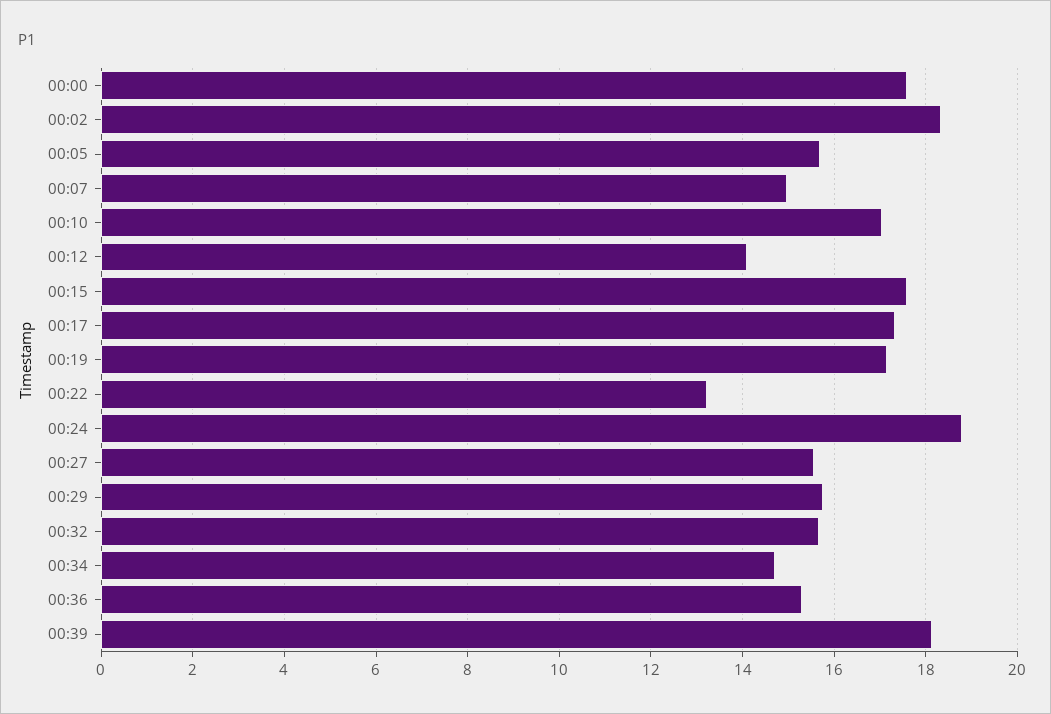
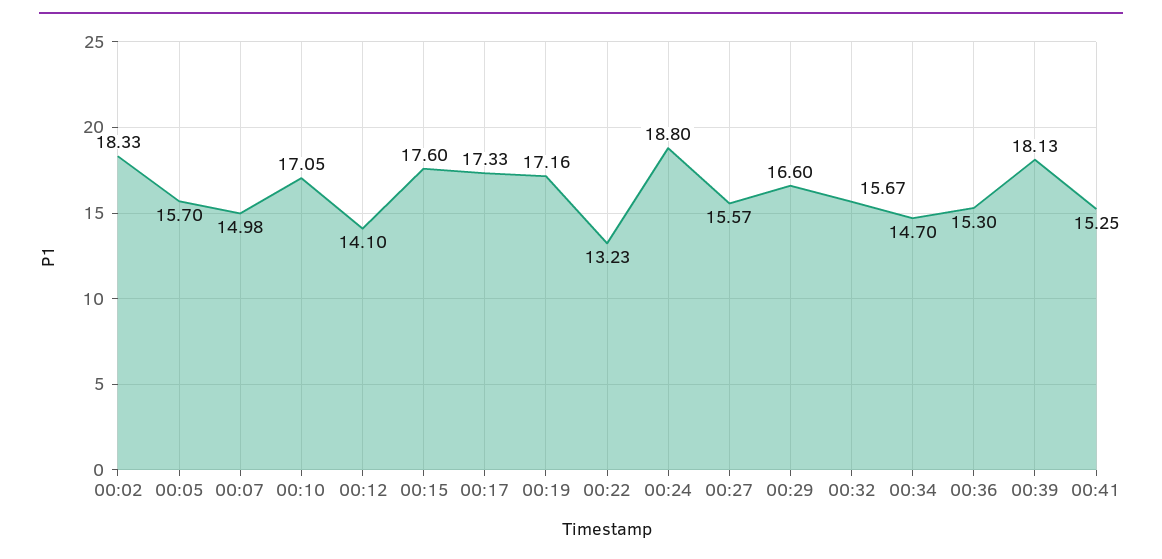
00:00: 17.6 -> none
00:29: 15.8 -> 16.6
00:41: none -> 15.25

